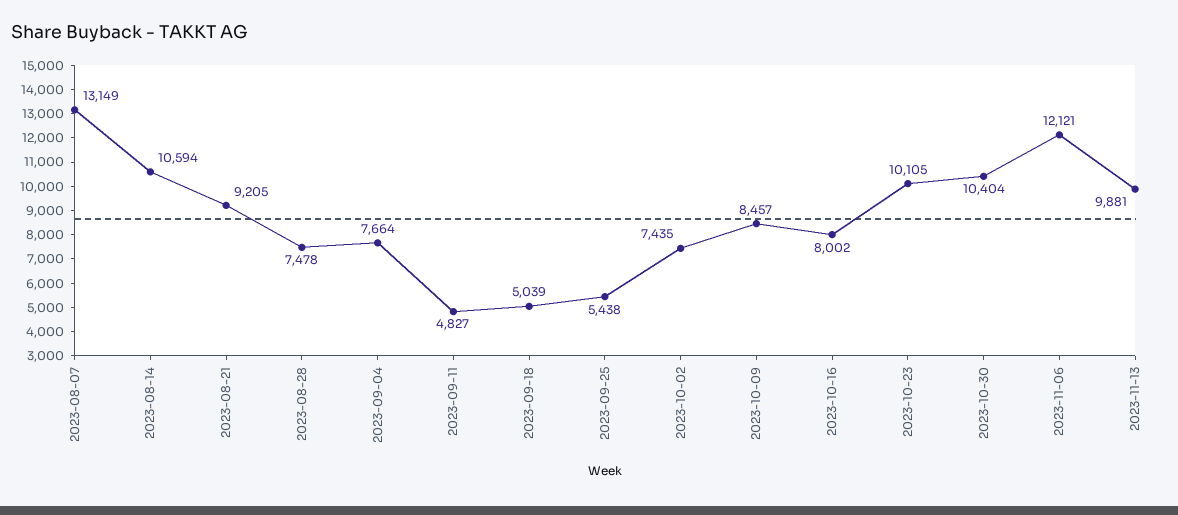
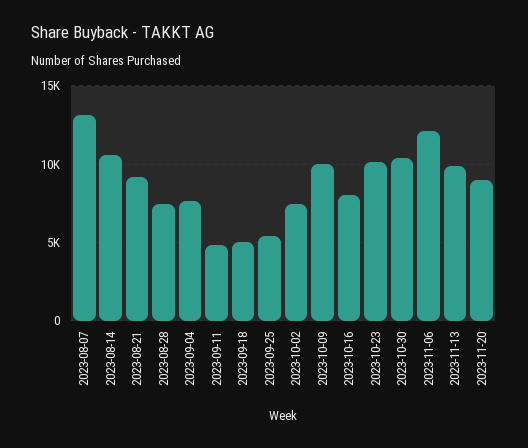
2023-10-09: 8457 -> 10000
2023-11-20: none -> 9000

